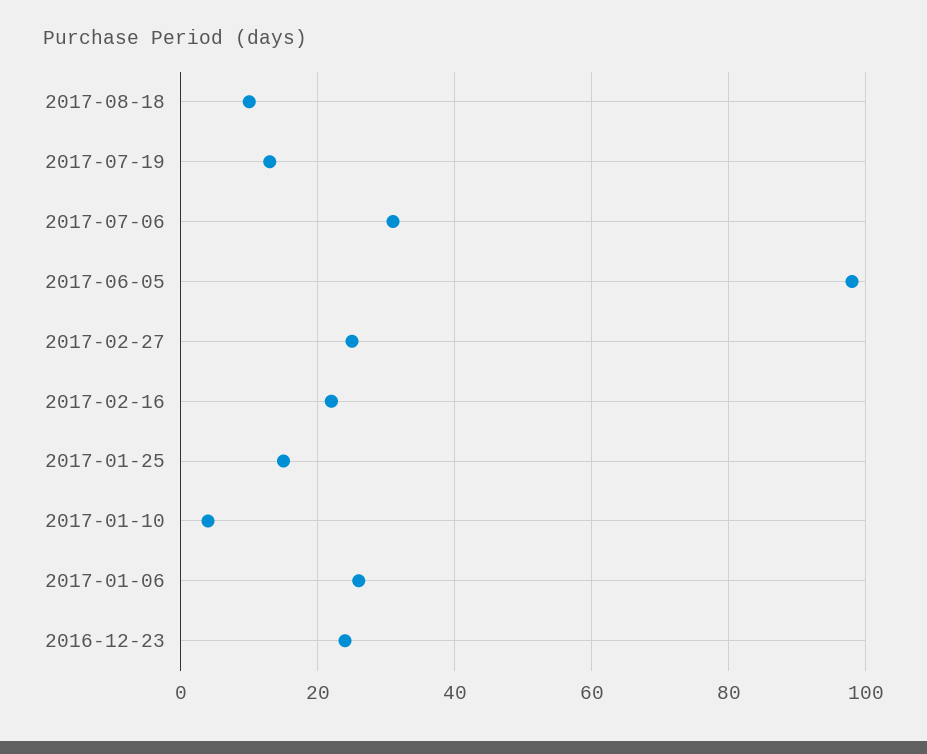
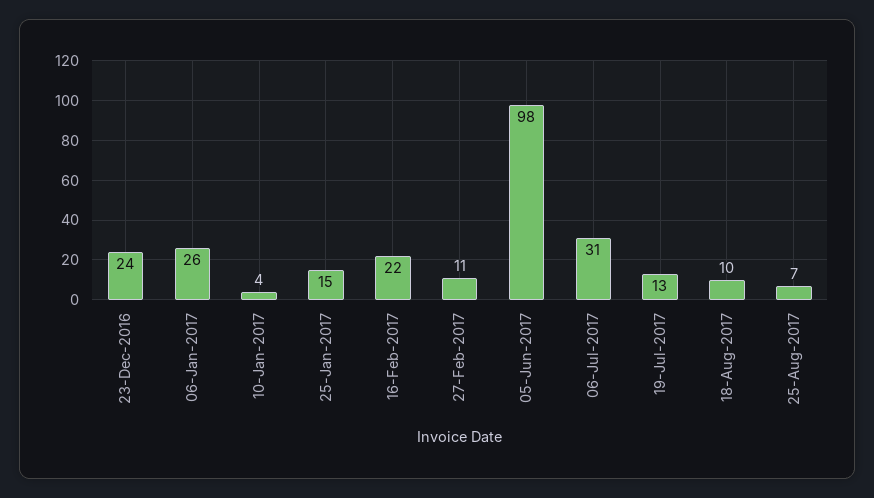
2017-02-27: 25 -> 11
25-Aug-2017: none -> 7

